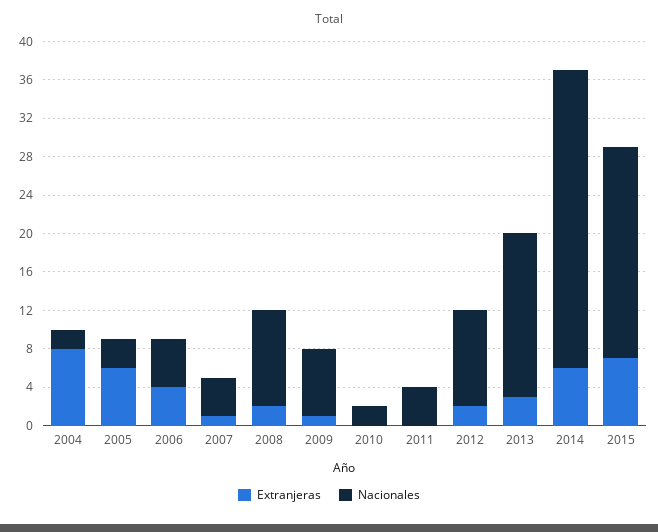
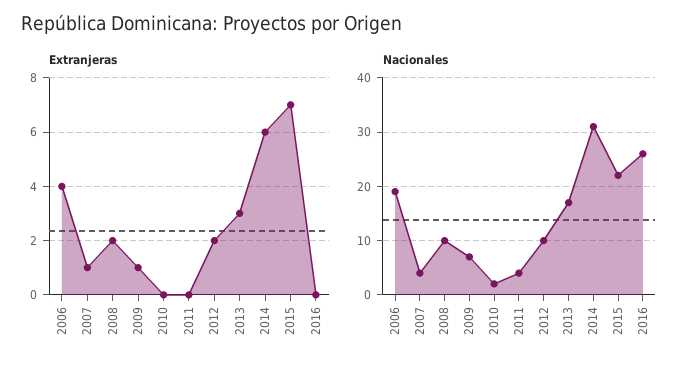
Extranjeras, 2004: 8 -> none
Nacionales, 2004: 2 -> none
Extranjeras, 2005: 6 -> none
Nacionales, 2005: 3 -> none
Nacionales, 2006: 5 -> 20
Extranjeras, 2016: none -> 0
Nacionales, 2016: none -> 25

